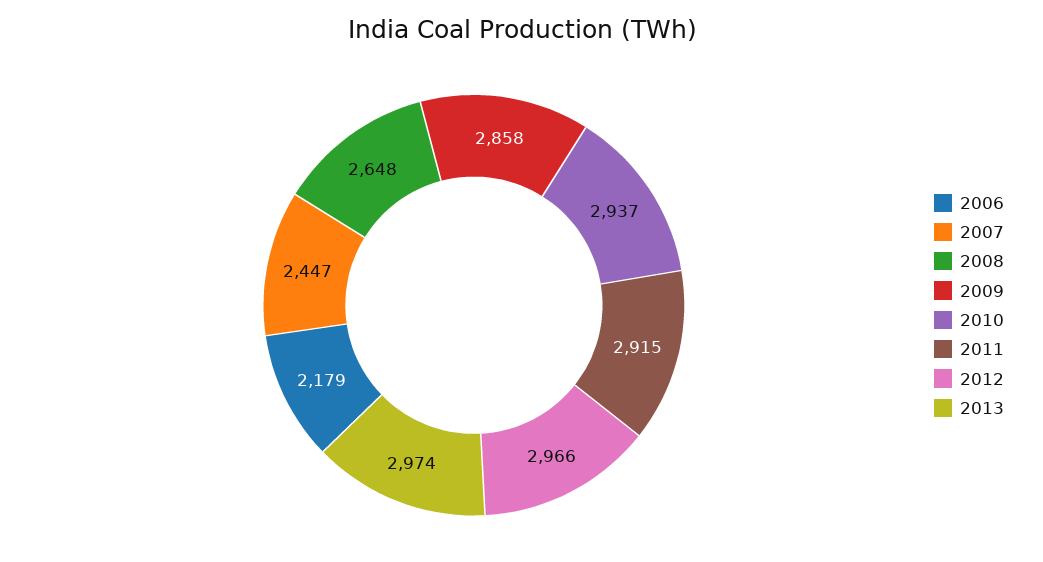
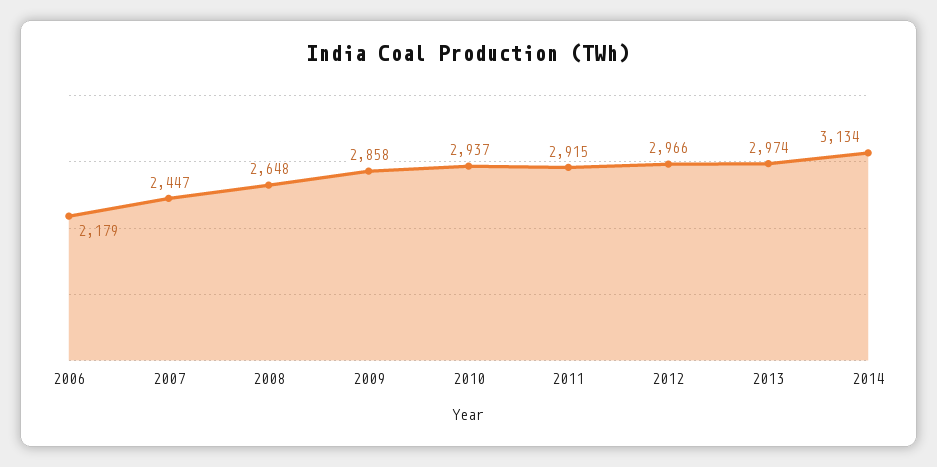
2014: none -> 3134

